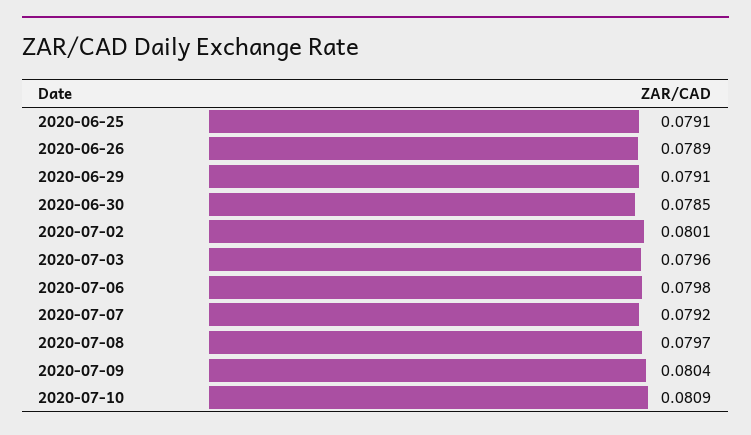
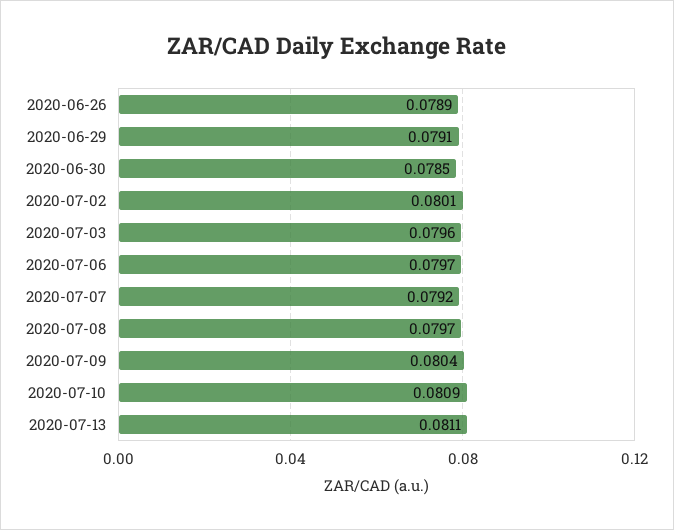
2020-06-25: 0.0791 -> none
2020-07-06: 0.0798 -> 0.0797
2020-07-13: none -> 0.0811

